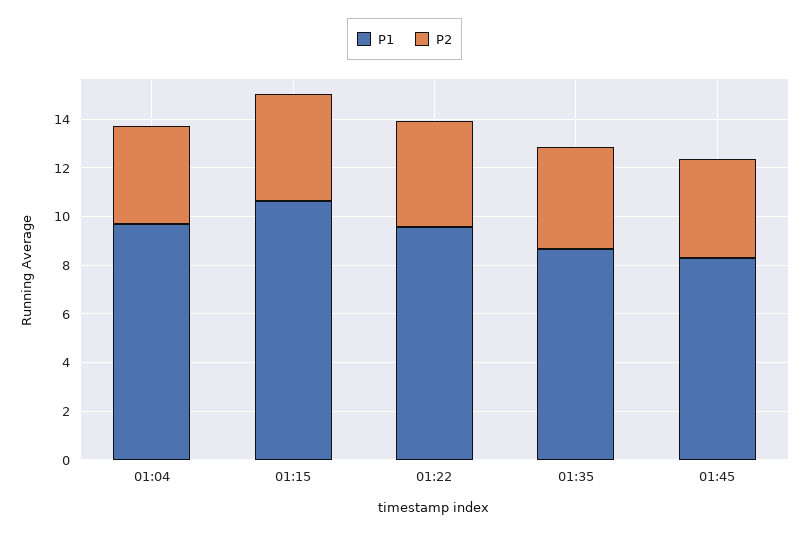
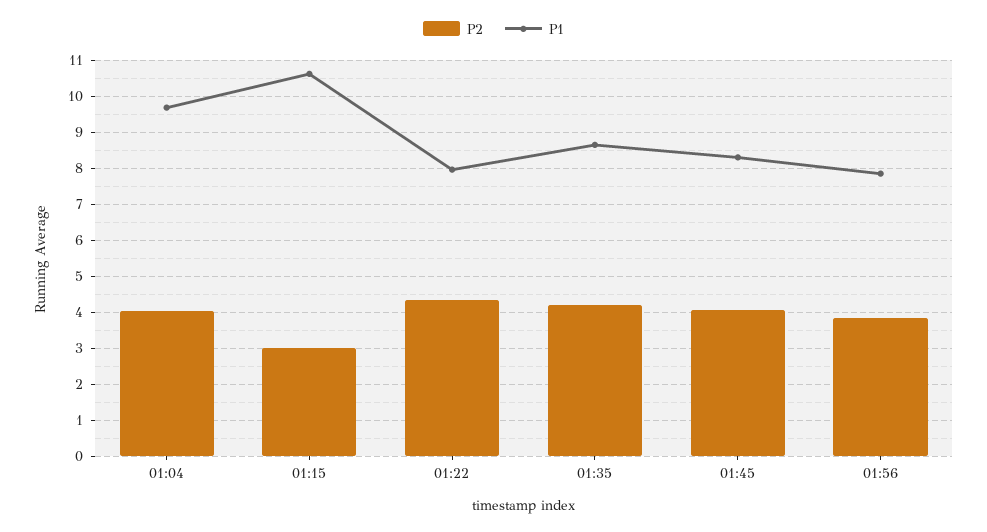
P2, 01:15: 4.5 -> 3
P1, 01:22: 9.5 -> 8
P2, 01:56: none -> 3.8
P1, 01:56: none -> 7.8

